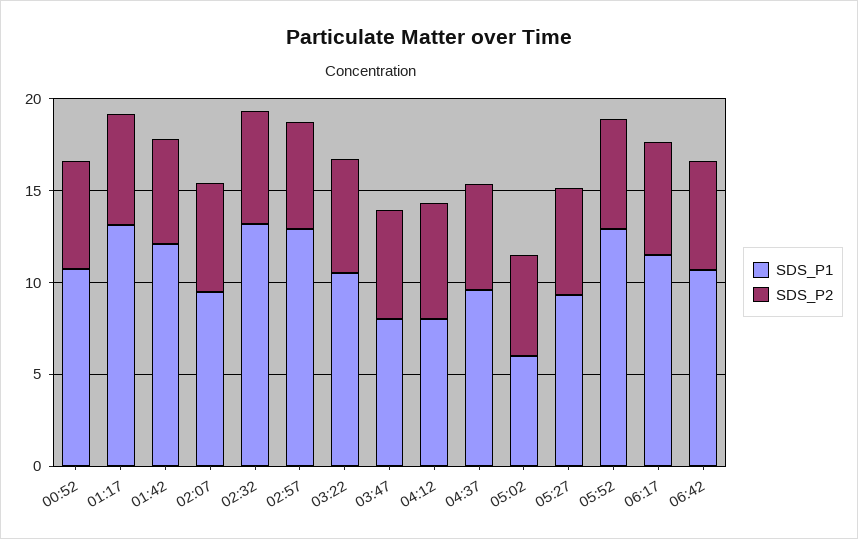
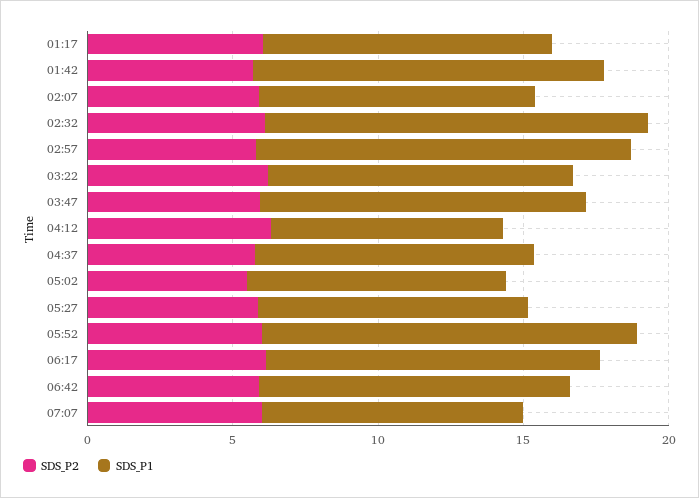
SDS_P1, 00:52: 11 -> none
SDS_P2, 00:52: 6 -> none
SDS_P1, 01:17: 13 -> 10
SDS_P1, 03:47: 8 -> 11
SDS_P1, 05:02: 6 -> 9
SDS_P2, 07:07: none -> 6
SDS_P1, 07:07: none -> 9

